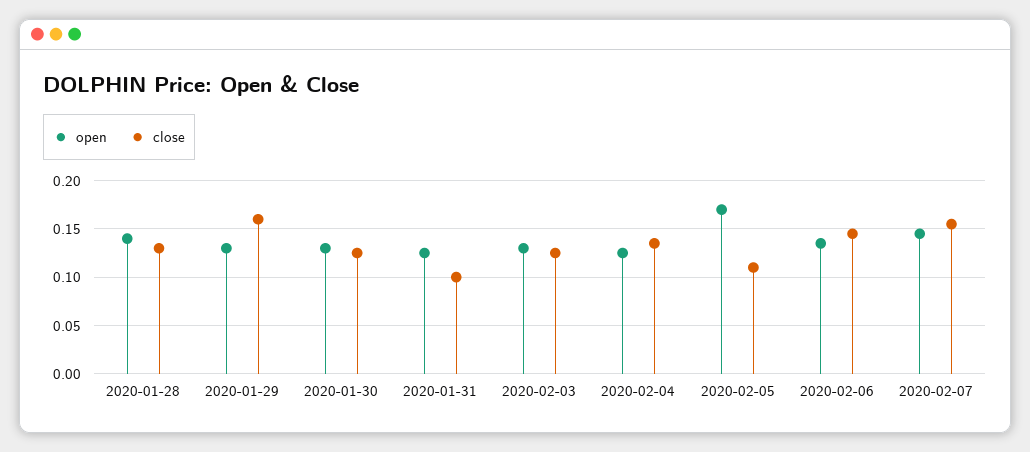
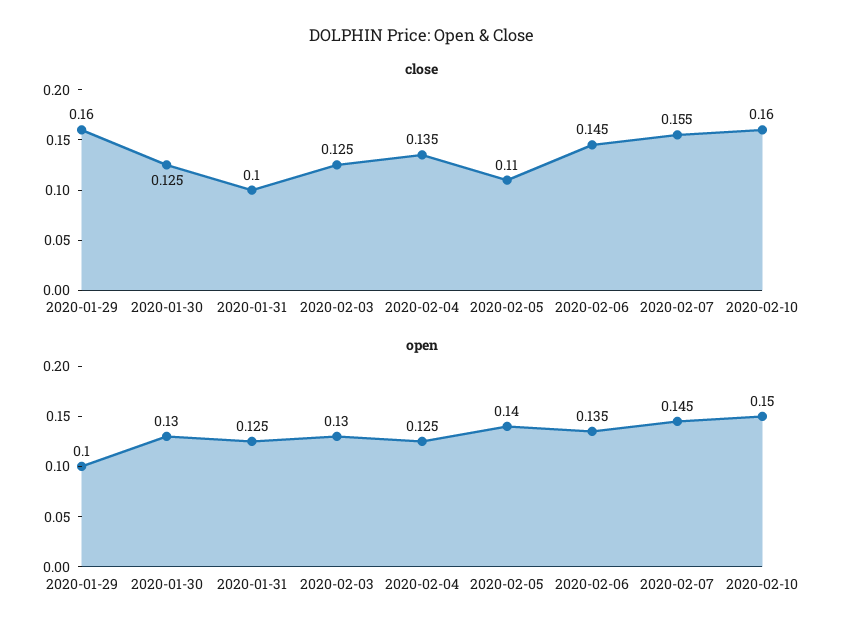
open, 2020-01-28: 0.14 -> none
close, 2020-01-28: 0.13 -> none
open, 2020-01-29: 0.13 -> 0.1
open, 2020-02-05: 0.17 -> 0.14
close, 2020-02-10: none -> 0.16
open, 2020-02-10: none -> 0.15

